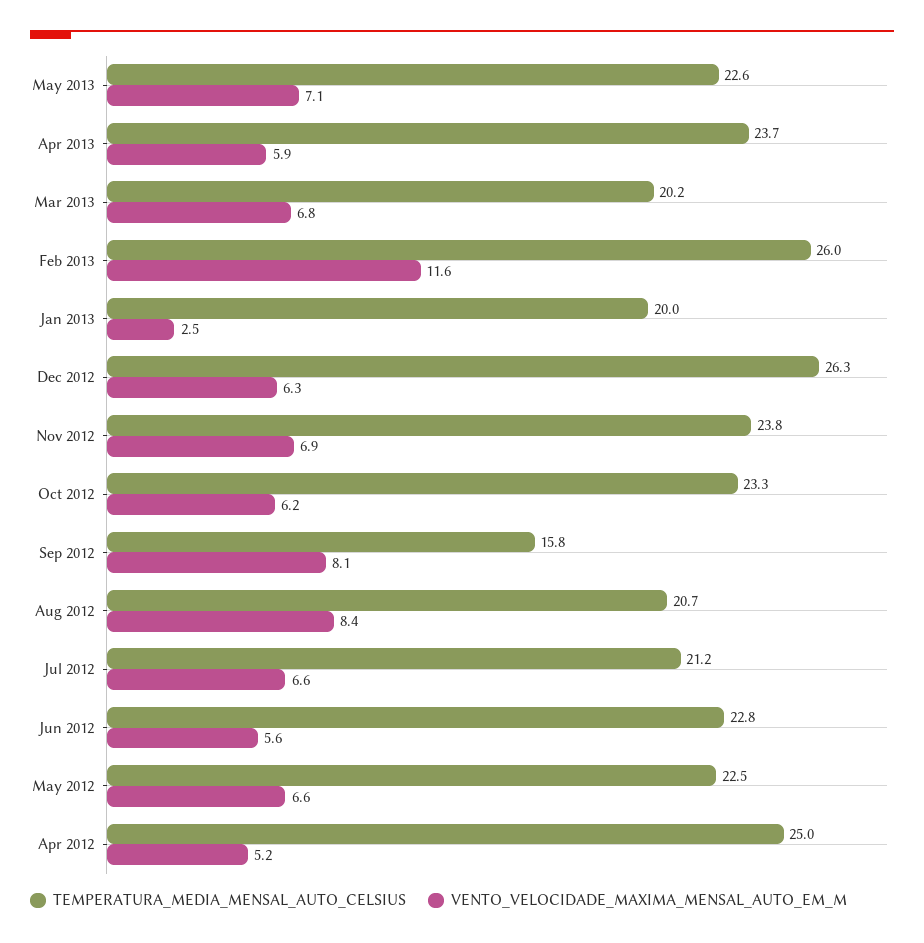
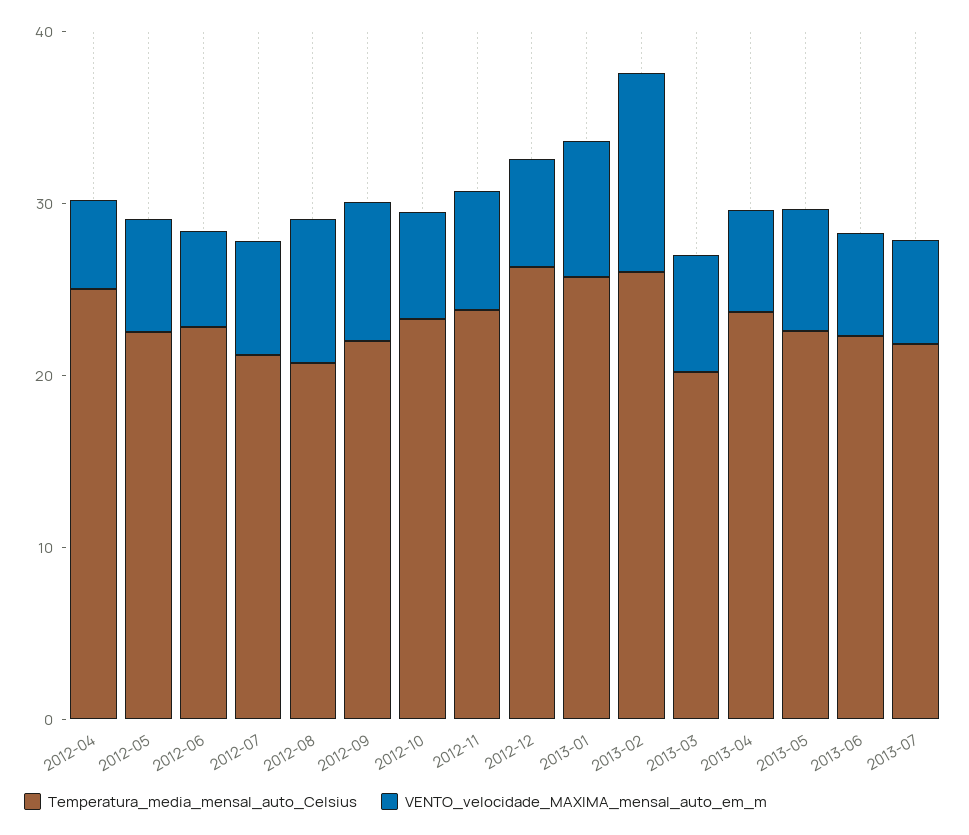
TEMPERATURA_MEDIA_MENSAL_AUTO_CELSIUS, Jan 2013: 20 -> 26
VENTO_VELOCIDADE_MAXIMA_MENSAL_AUTO_EM_M, Jan 2013: 2.5 -> 8
TEMPERATURA_MEDIA_MENSAL_AUTO_CELSIUS, Sep 2012: 15.8 -> 22
TEMPERATURA_MEDIA_MENSAL_AUTO_CELSIUS, 2013-06: none -> 22
VENTO_VELOCIDADE_MAXIMA_MENSAL_AUTO_EM_M, 2013-06: none -> 6
TEMPERATURA_MEDIA_MENSAL_AUTO_CELSIUS, 2013-07: none -> 22
VENTO_VELOCIDADE_MAXIMA_MENSAL_AUTO_EM_M, 2013-07: none -> 6

